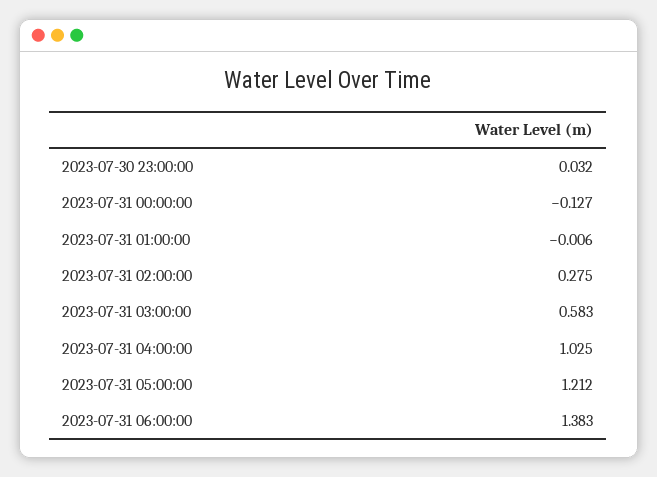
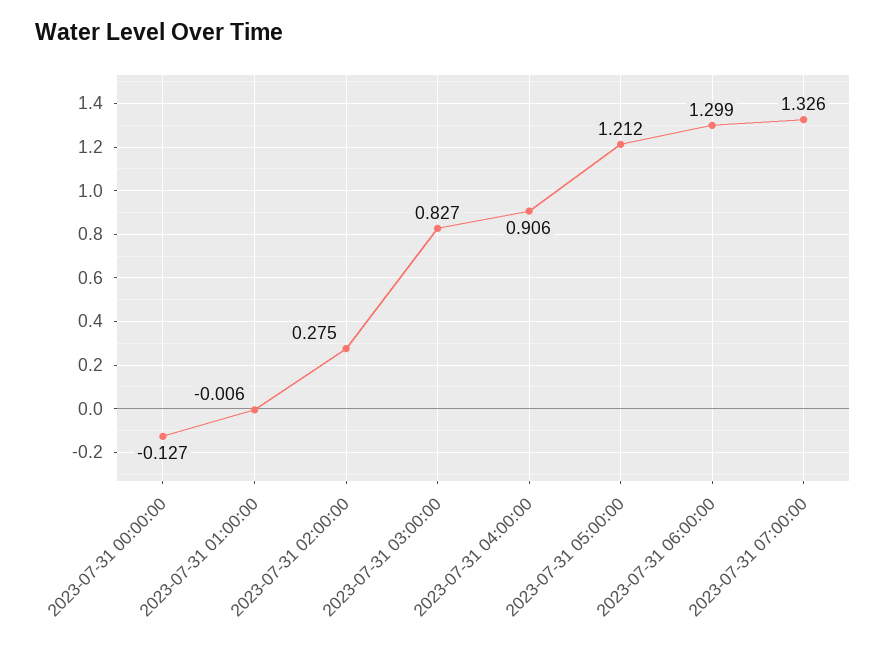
2023-07-30 23:00:00: 0.032 -> none
2023-07-31 03:00:00: 0.583 -> 0.827
2023-07-31 04:00:00: 1.025 -> 0.906
2023-07-31 06:00:00: 1.383 -> 1.299
2023-07-31 07:00:00: none -> 1.326

